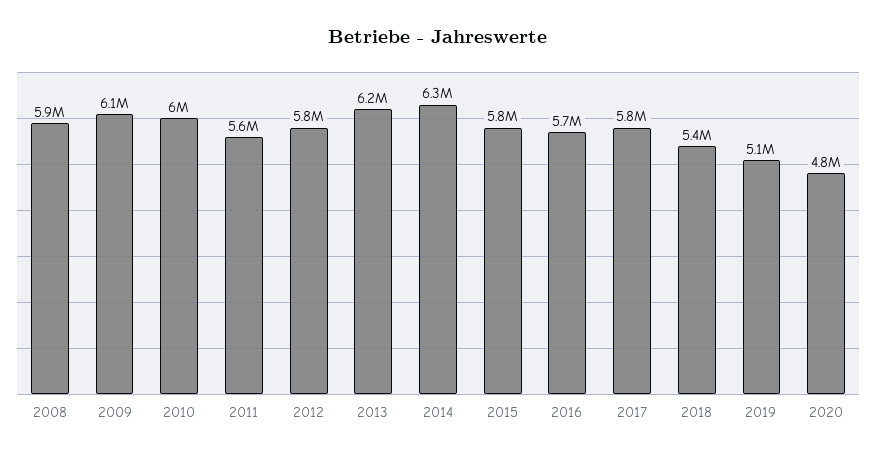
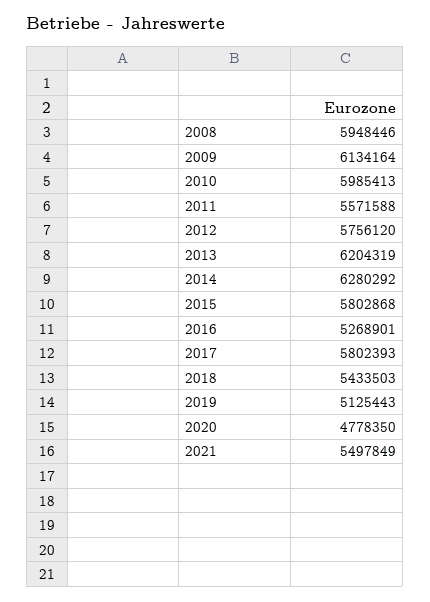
2016: 5700000 -> 5268901
2021: none -> 5497849

